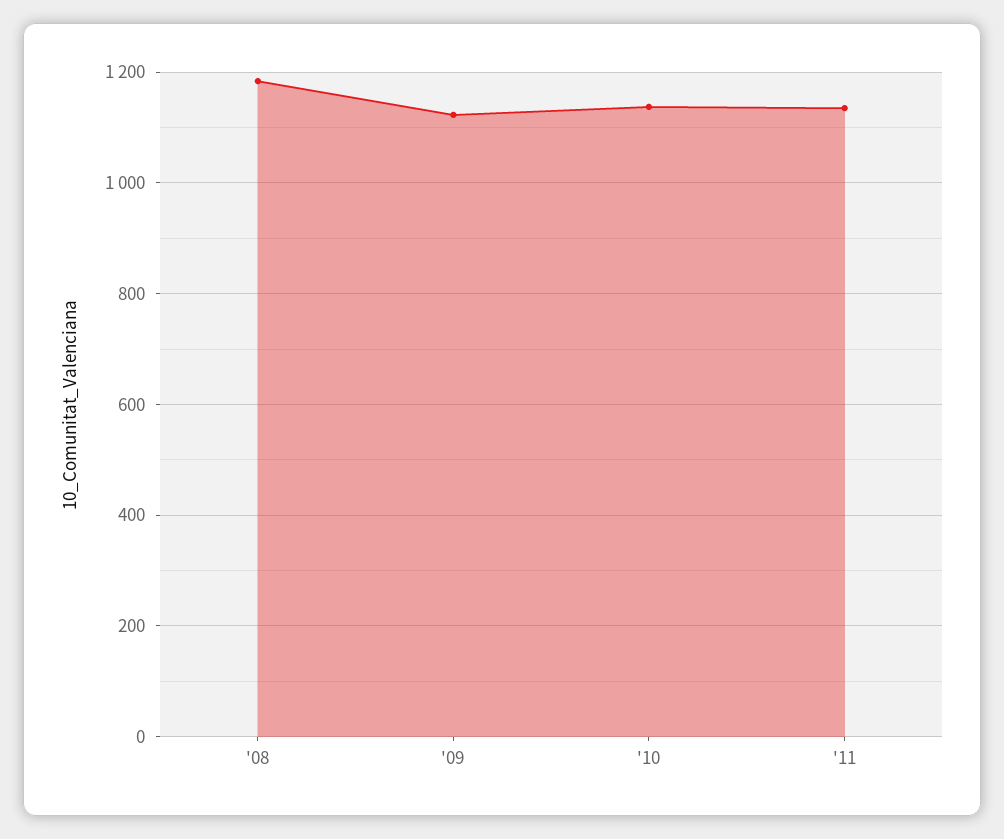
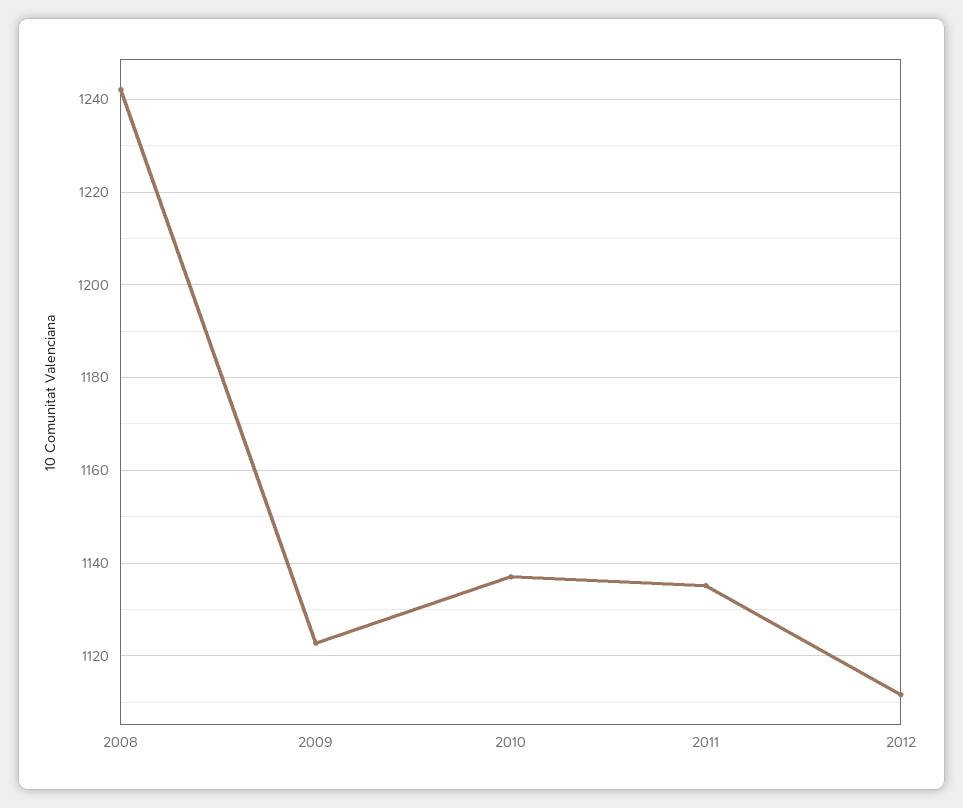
'08: 1180 -> 1242
2012: none -> 1112

